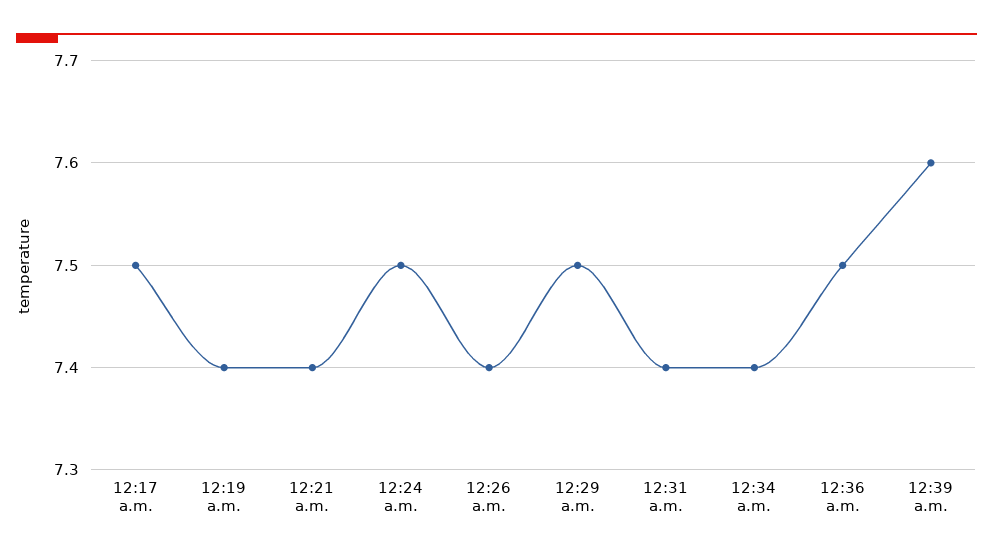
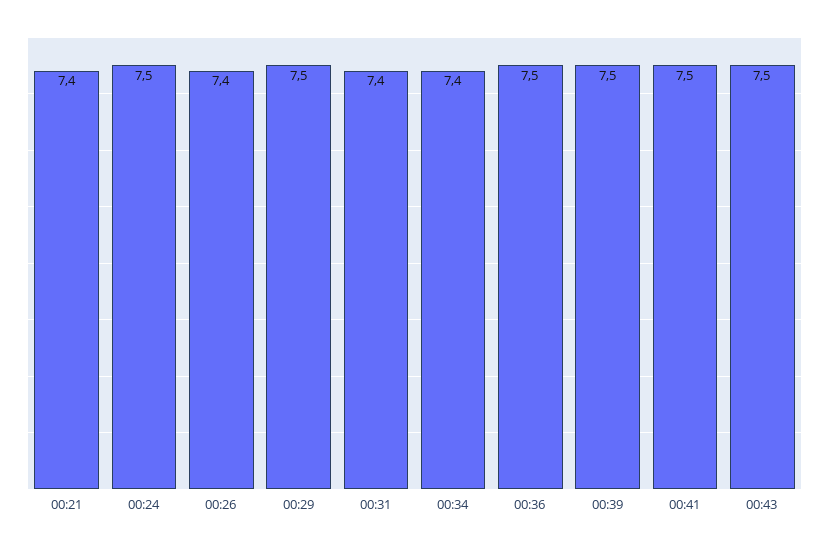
12:17 a.m.: 7.5 -> none
12:19 a.m.: 7.4 -> none
12:39 a.m.: 7.6 -> 7.5
00:41: none -> 7.5
00:43: none -> 7.5

